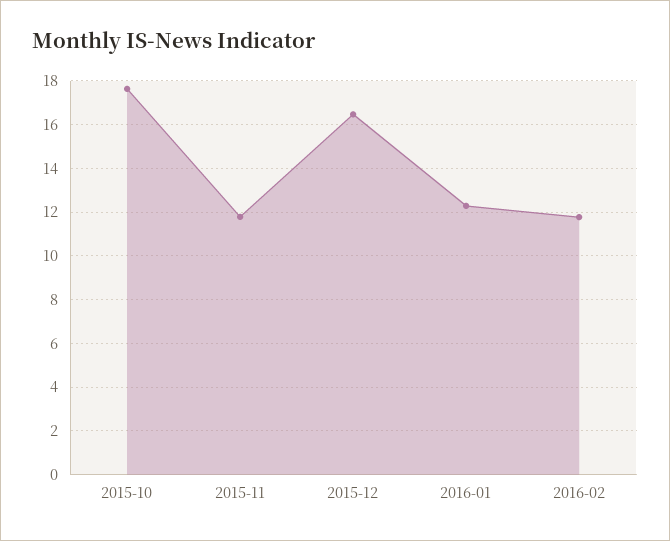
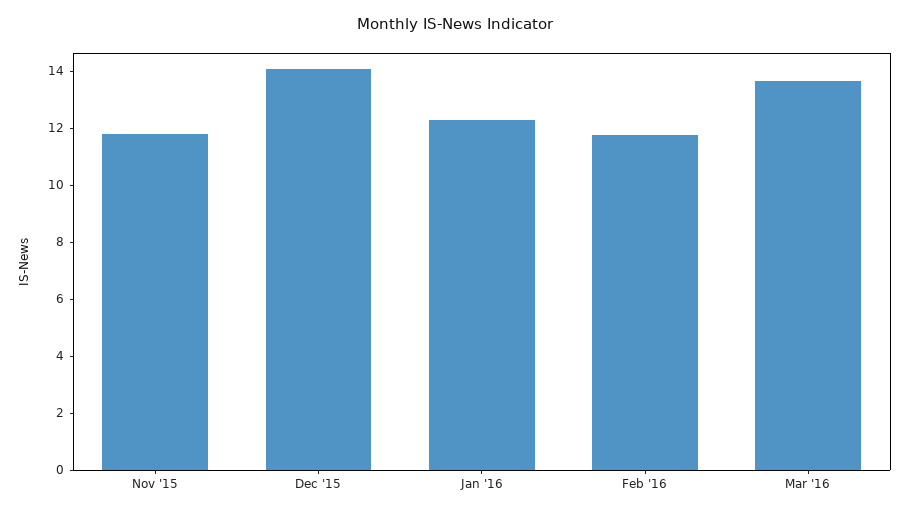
2015-10: 17.5 -> none
2015-12: 16.5 -> 14
Mar '16: none -> 13.5

